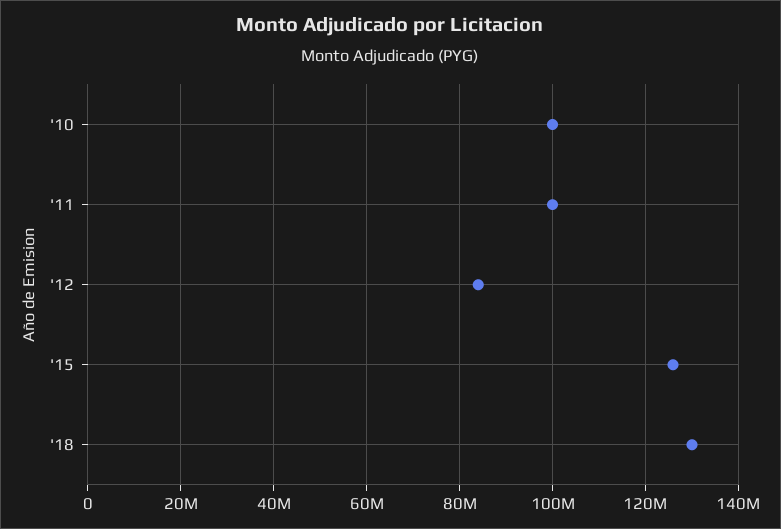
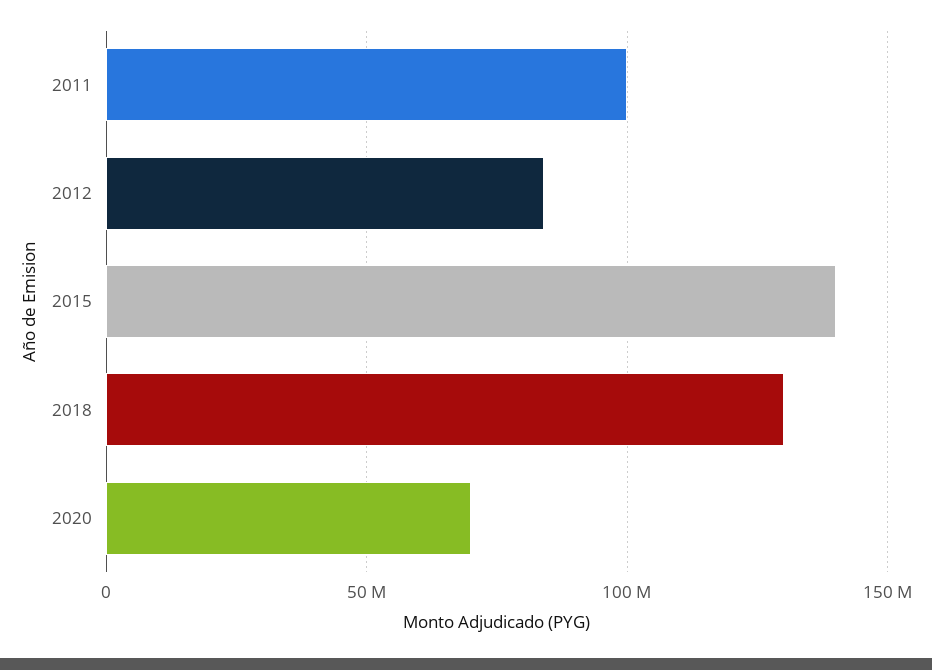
'10: 100000000 -> none
'15: 126000000 -> 140000000
2020: none -> 70000000

